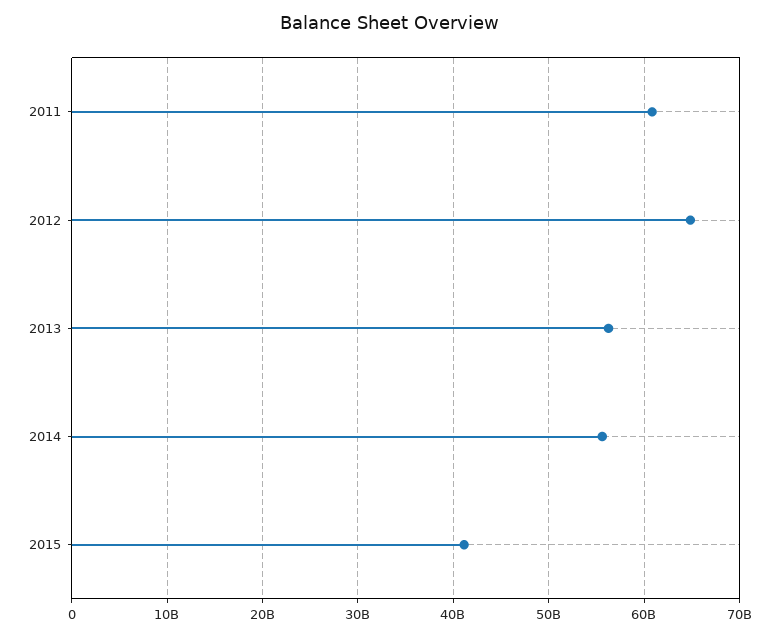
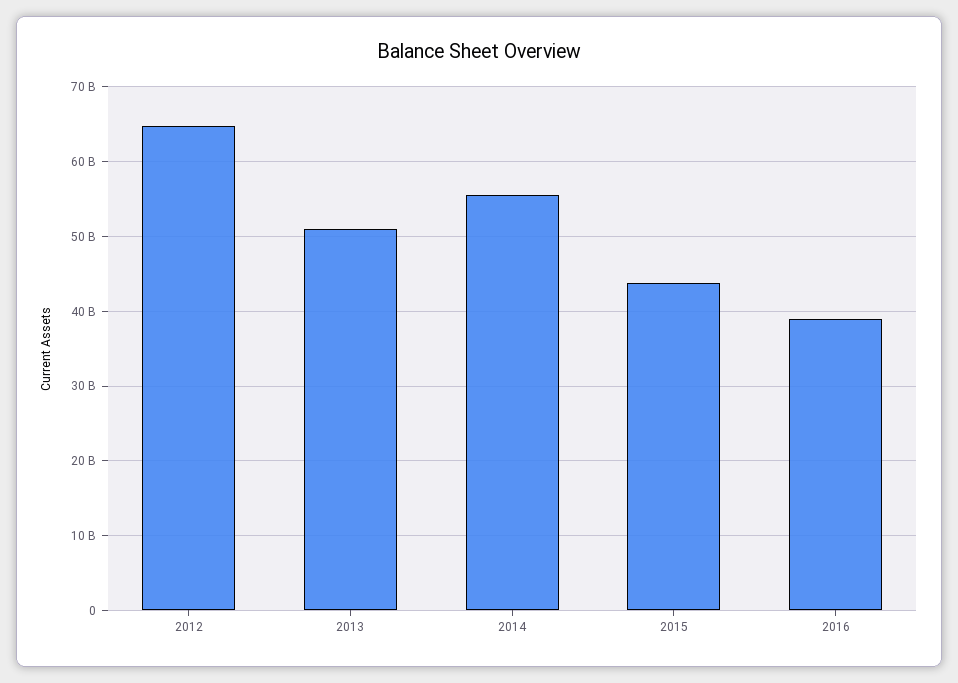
2011: 61000000000 -> none
2013: 56000000000 -> 51000000000
2015: 41000000000 -> 44000000000
2016: none -> 39000000000

